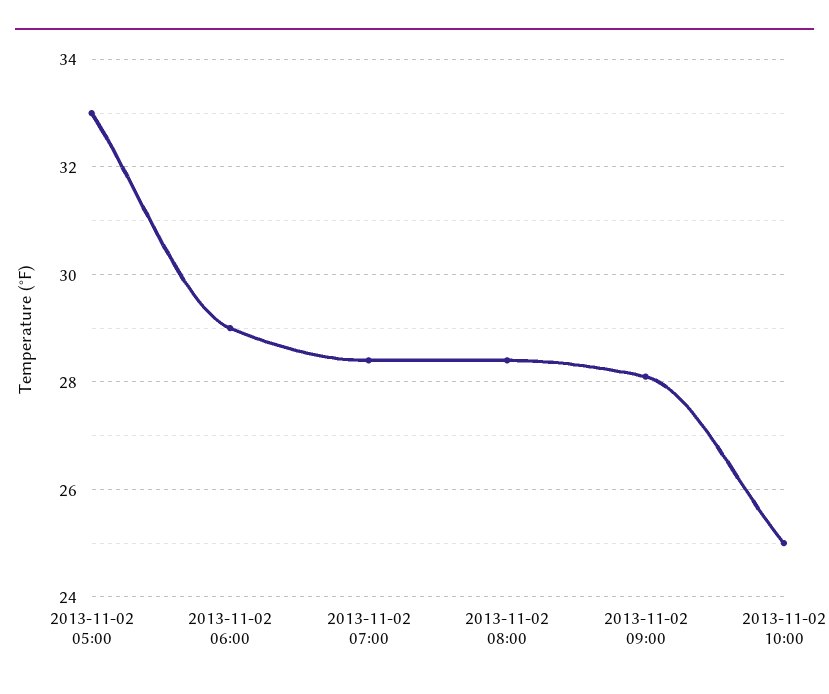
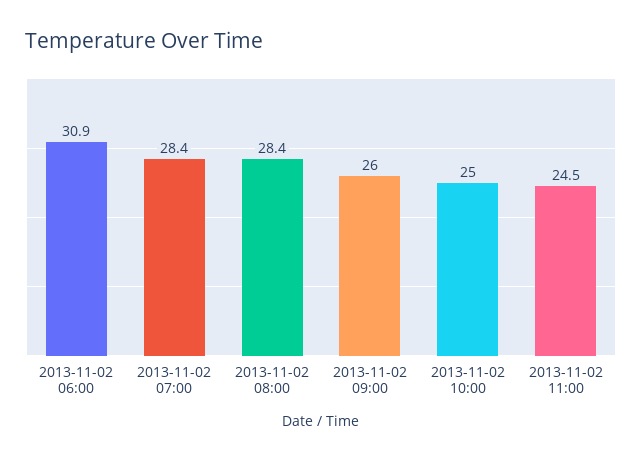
2013-11-02 05:00: 33 -> none
2013-11-02 06:00: 29 -> 30.9
2013-11-02 09:00: 28 -> 26
2013-11-02 11:00: none -> 24.5

